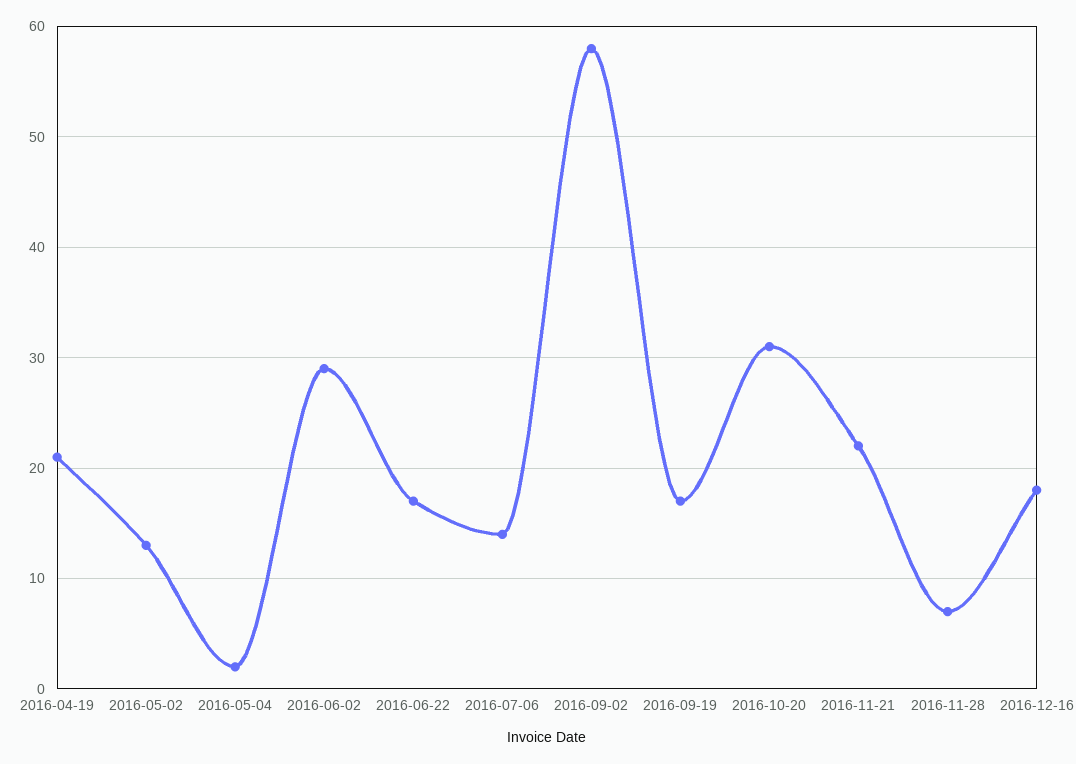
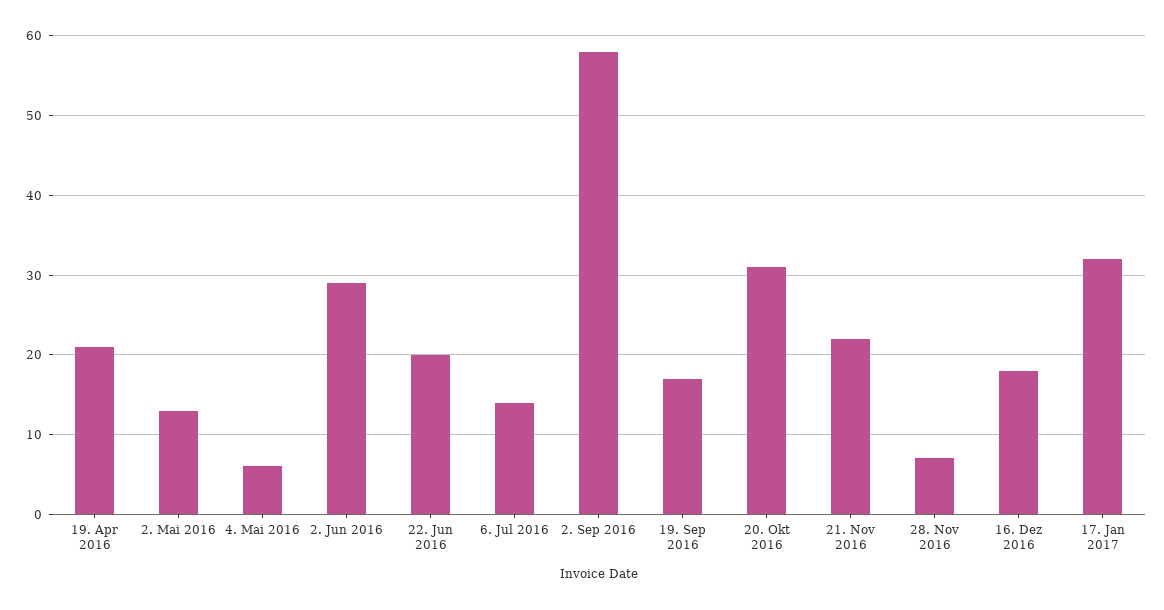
2016-05-04: 2 -> 6
2016-06-22: 17 -> 20
17. Jan 2017: none -> 32

